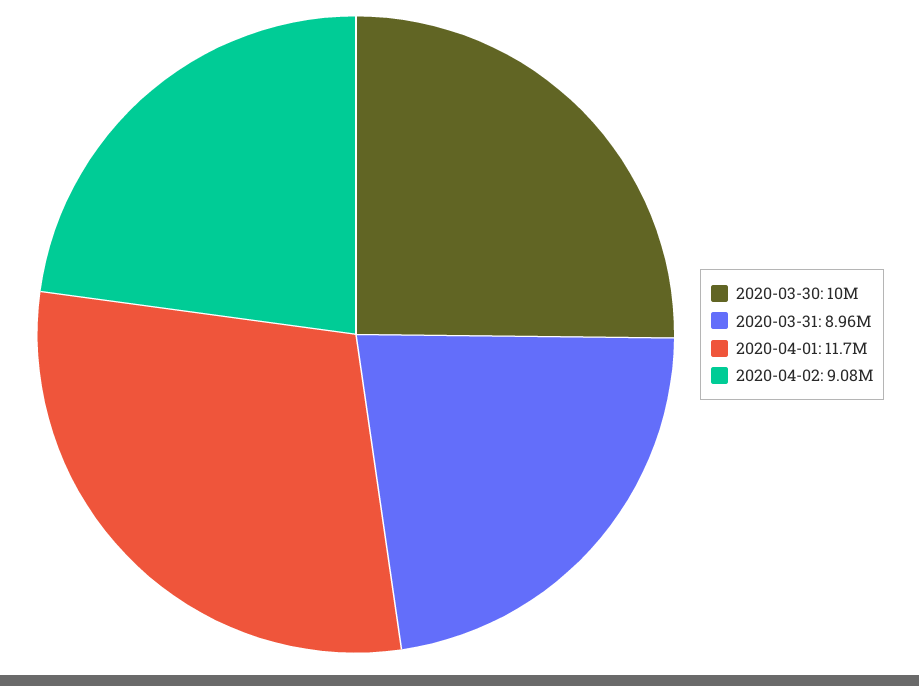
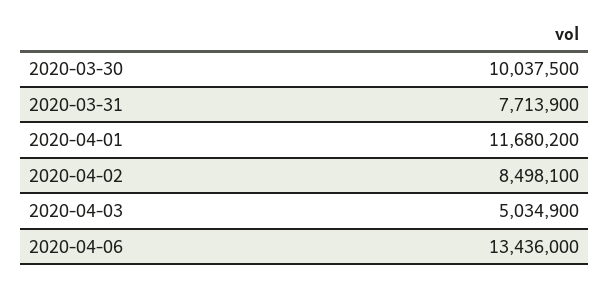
2020-03-31: 8960000 -> 7713900
2020-04-02: 9080000 -> 8498100
2020-04-03: none -> 5034900
2020-04-06: none -> 13436000

